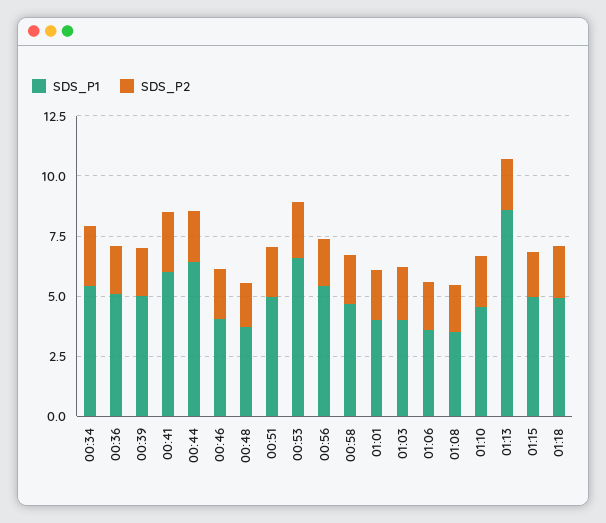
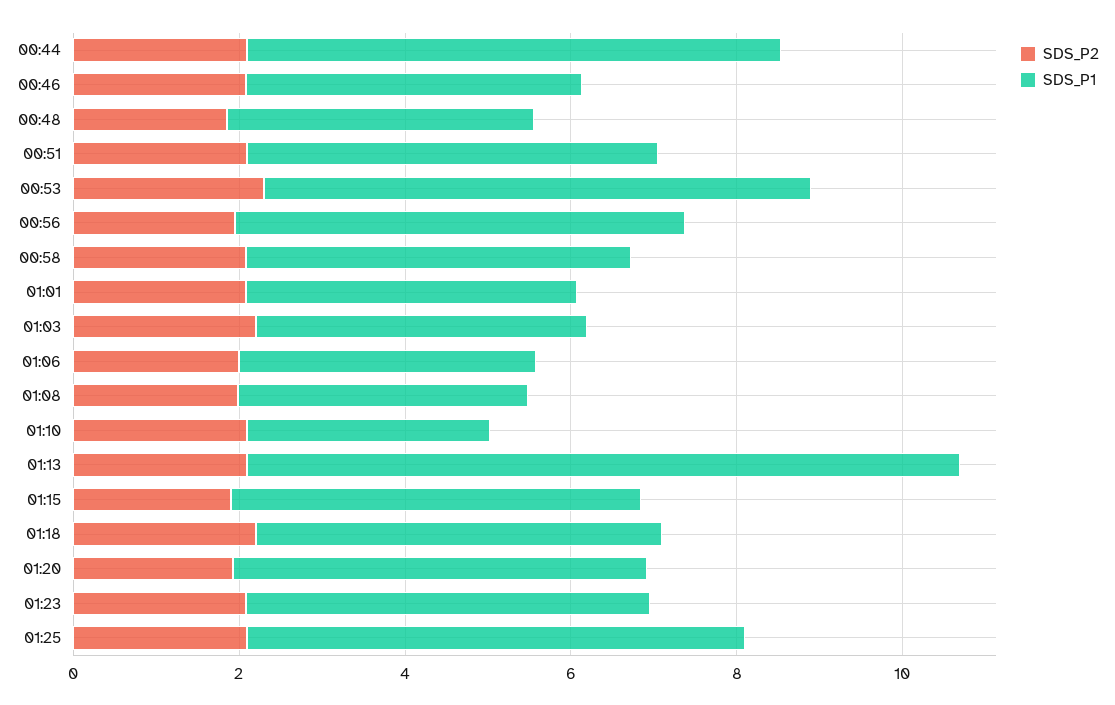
SDS_P1, 00:34: 5.5 -> none
SDS_P2, 00:34: 2.5 -> none
SDS_P1, 00:36: 5 -> none
SDS_P2, 00:36: 2 -> none
SDS_P1, 00:39: 5 -> none
SDS_P2, 00:39: 2 -> none
SDS_P1, 00:41: 6 -> none
SDS_P2, 00:41: 2.5 -> none
SDS_P1, 01:10: 4.5 -> 3
SDS_P2, 01:20: none -> 2
SDS_P1, 01:20: none -> 5
SDS_P2, 01:23: none -> 2
SDS_P1, 01:23: none -> 5
SDS_P2, 01:25: none -> 2
SDS_P1, 01:25: none -> 6

